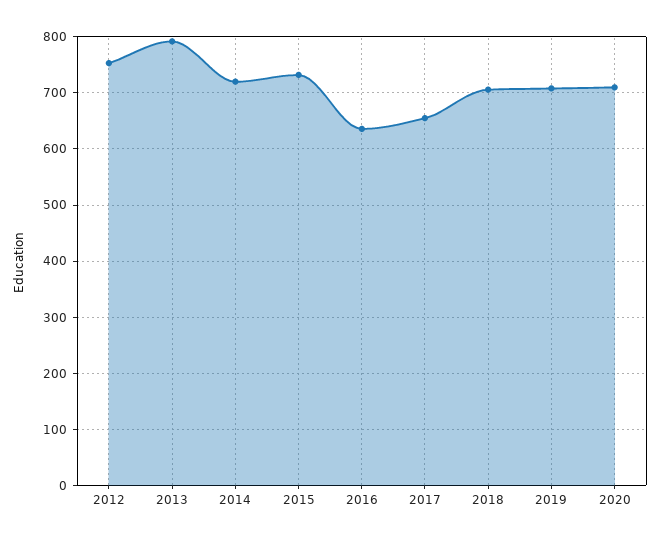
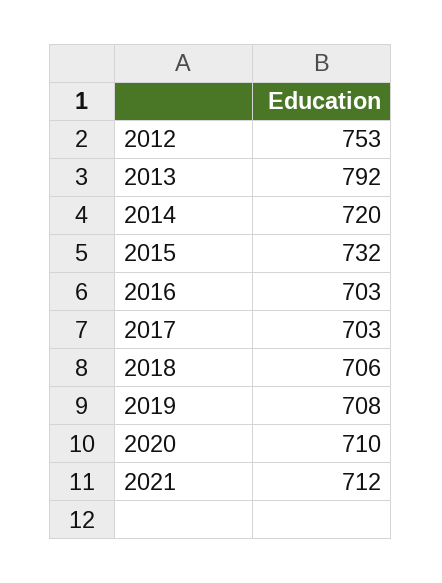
2016: 640 -> 703
2017: 660 -> 703
2021: none -> 712

